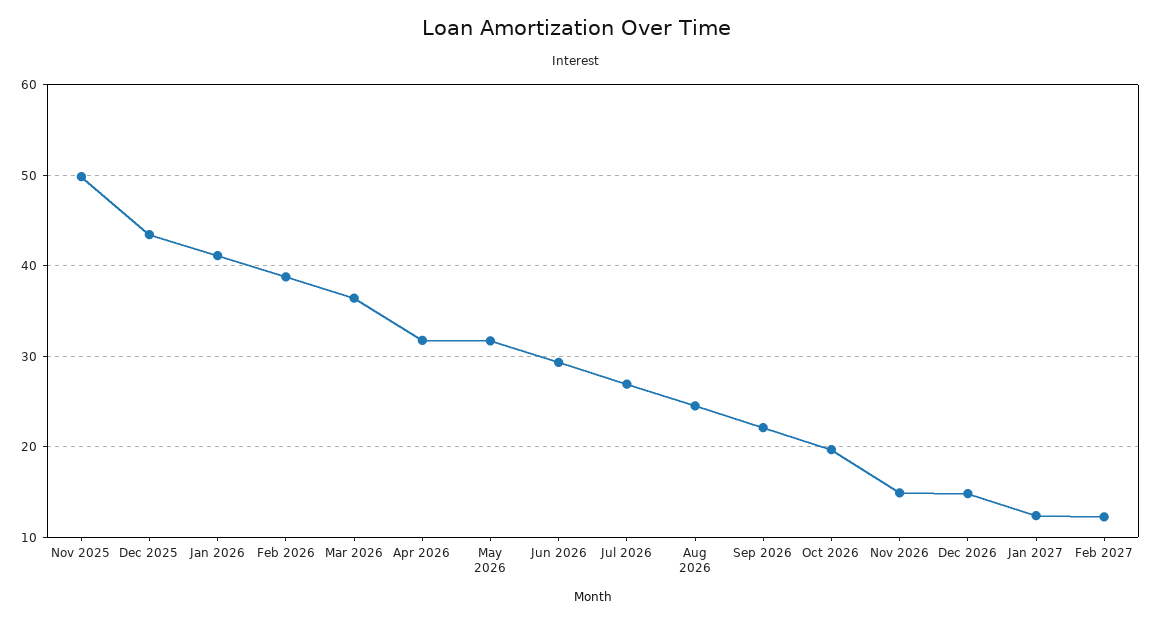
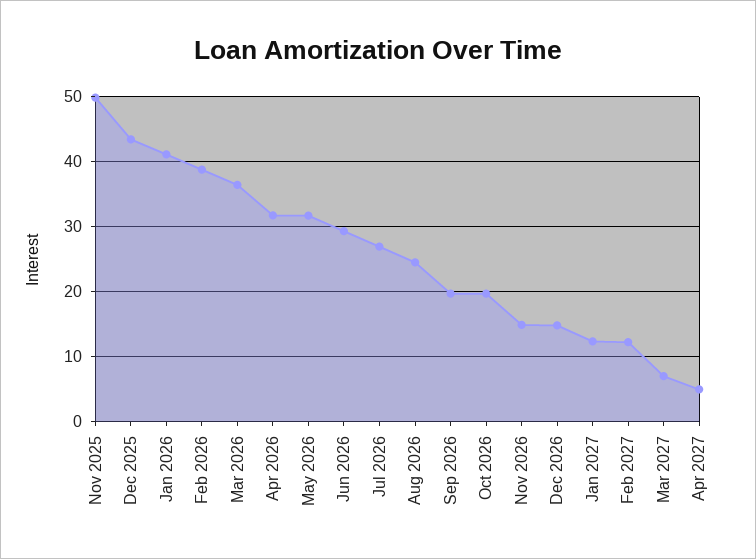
Sep 2026: 22 -> 20
Mar 2027: none -> 7
Apr 2027: none -> 5

